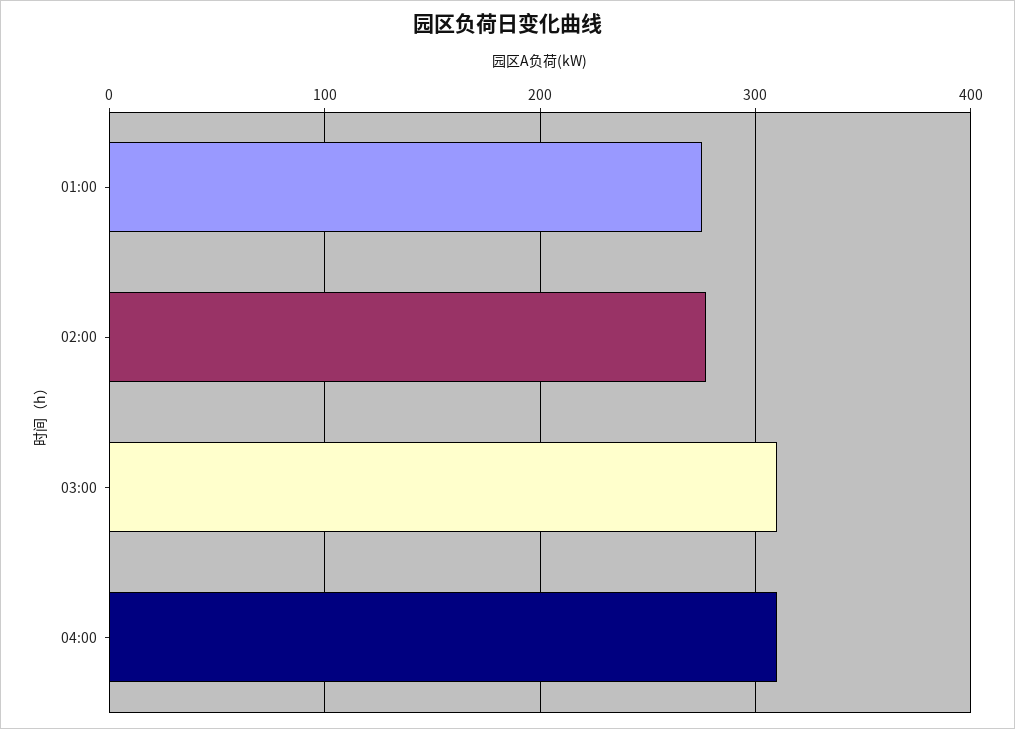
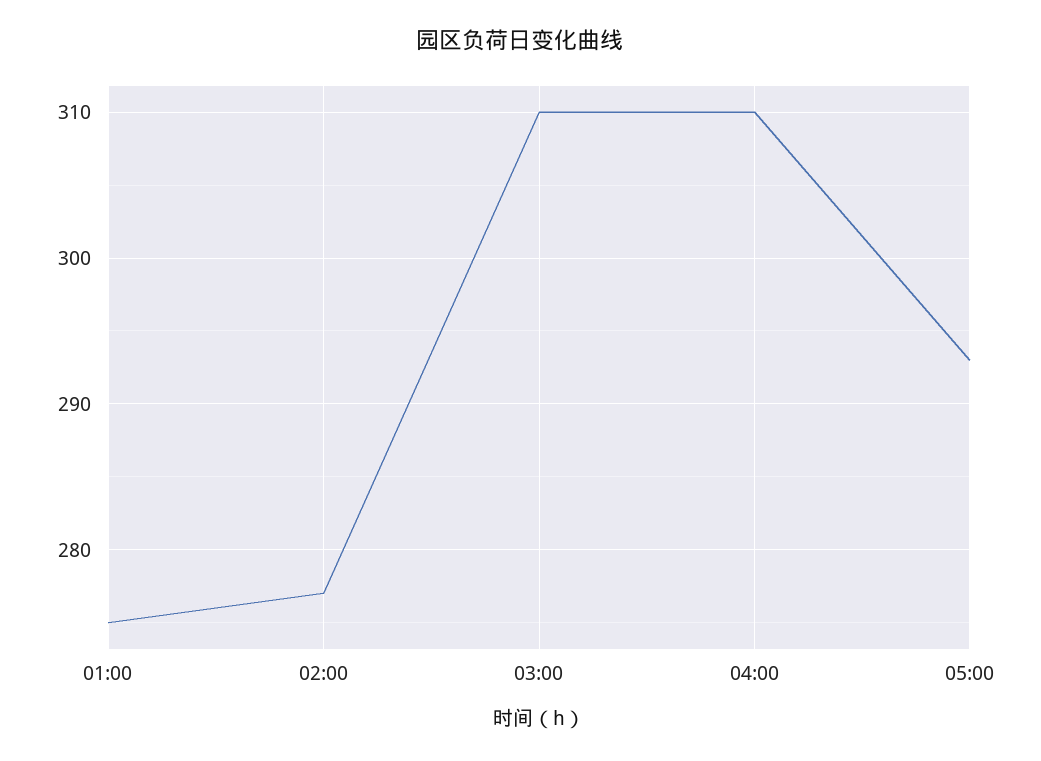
05:00: none -> 293

